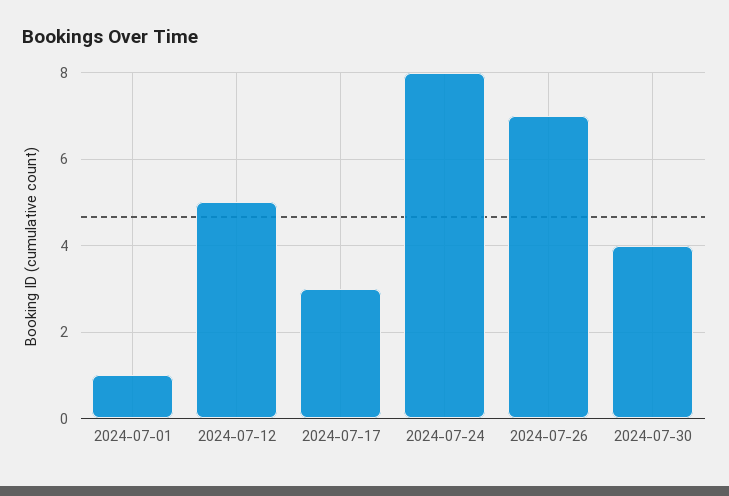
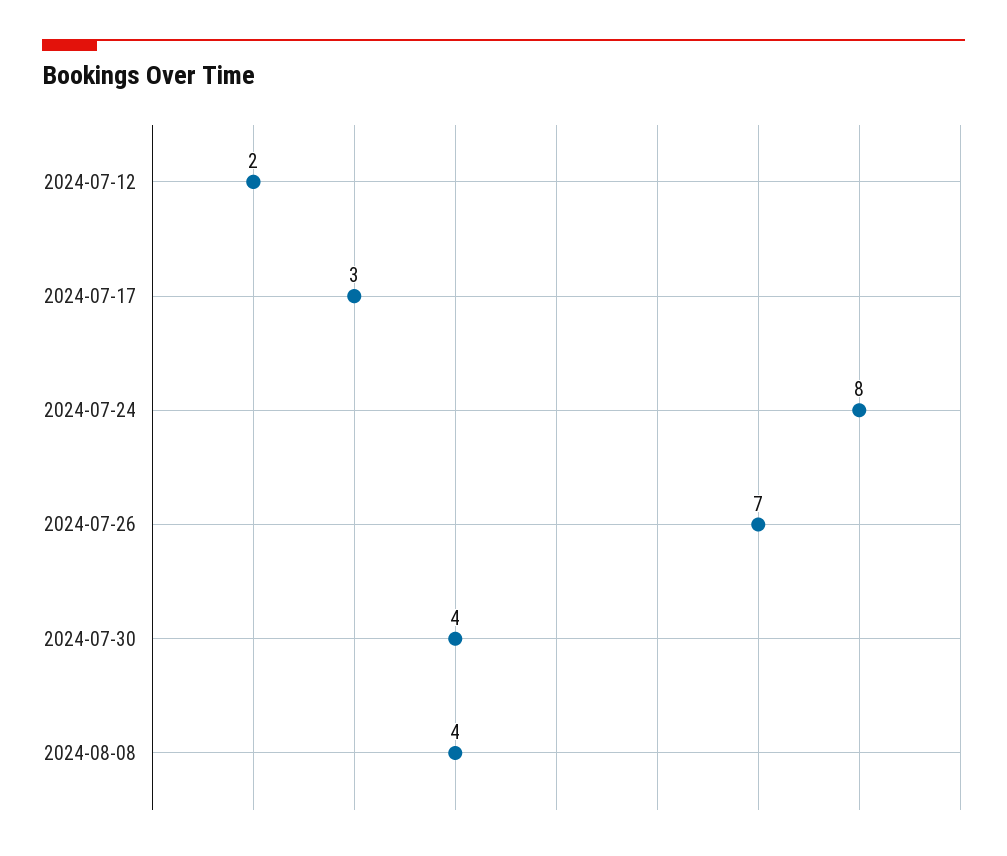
2024-07-01: 1 -> none
2024-07-12: 5 -> 2
2024-08-08: none -> 4

